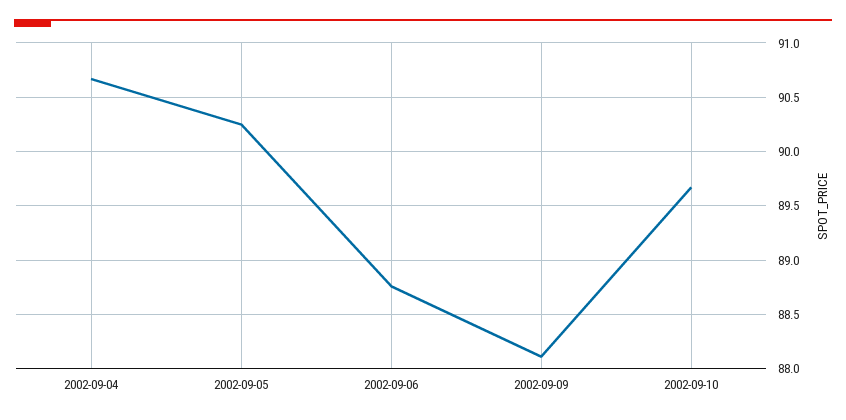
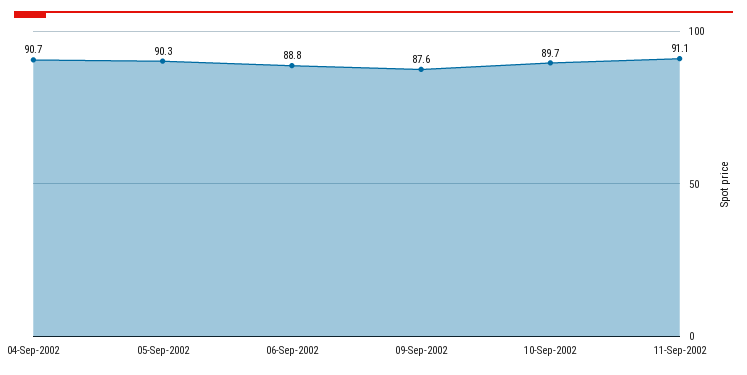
2002-09-09: 88.1 -> 87.6
11-Sep-2002: none -> 91.1

